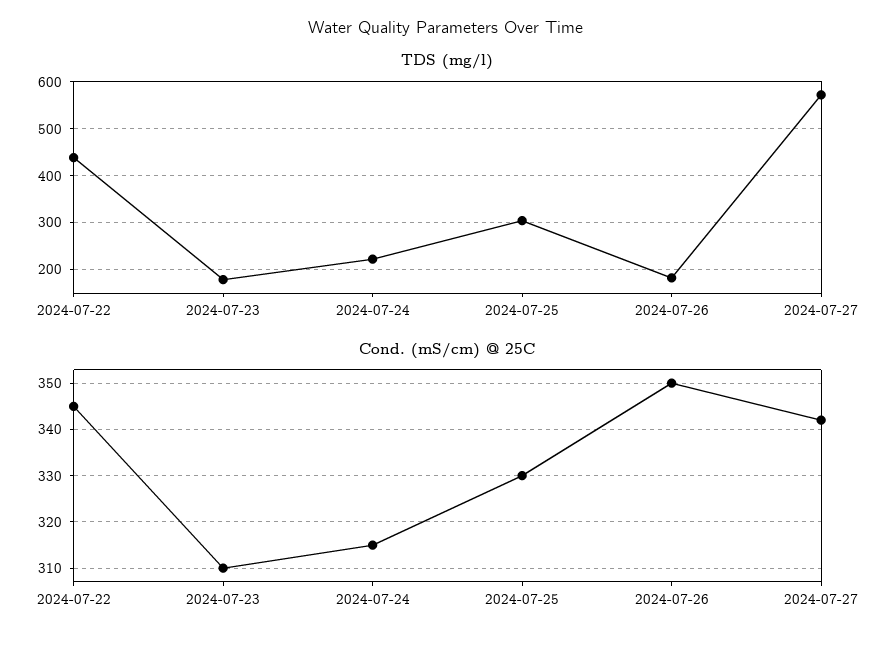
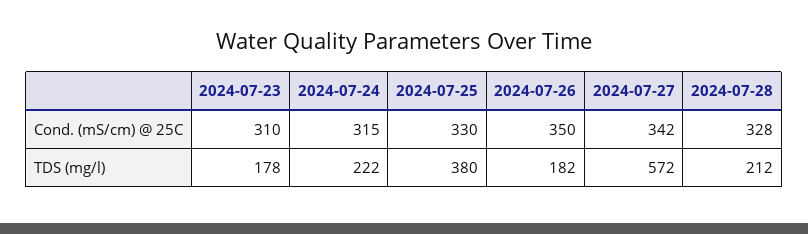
TDS (mg/l), 2024-07-22: 440 -> none
TDS (mg/l), 2024-07-25: 300 -> 380
Cond. (mS/cm) @ 25C, 2024-07-22: 345 -> none
Cond. (mS/cm) @ 25C, 2024-07-28: none -> 328
TDS (mg/l), 2024-07-28: none -> 212

